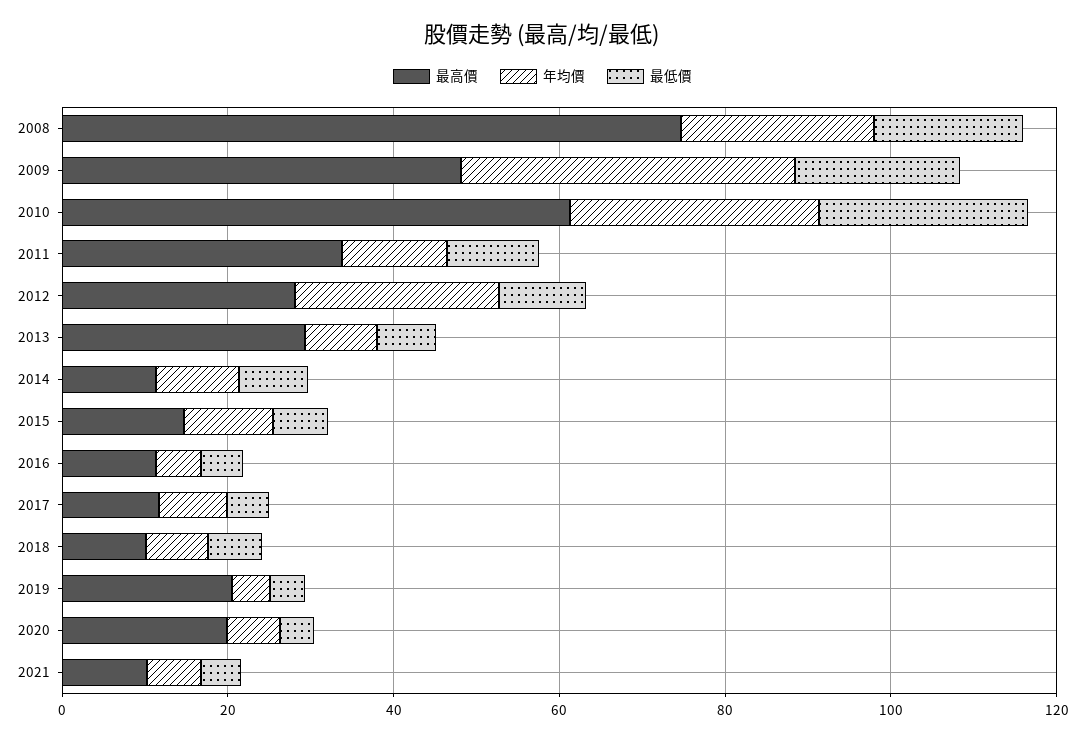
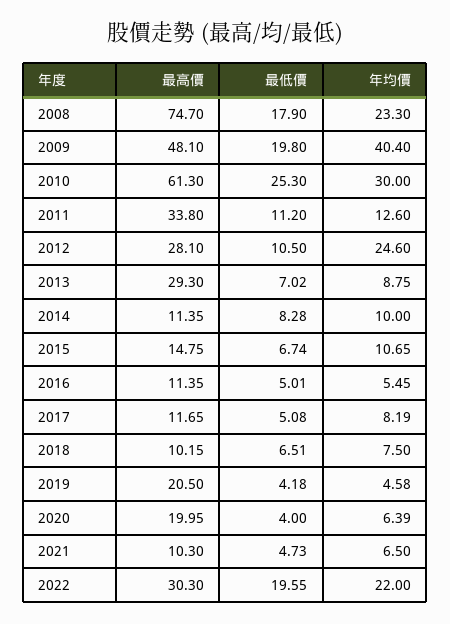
最高價, 2022: none -> 30.3
最低價, 2022: none -> 19.55
年均價, 2022: none -> 22

